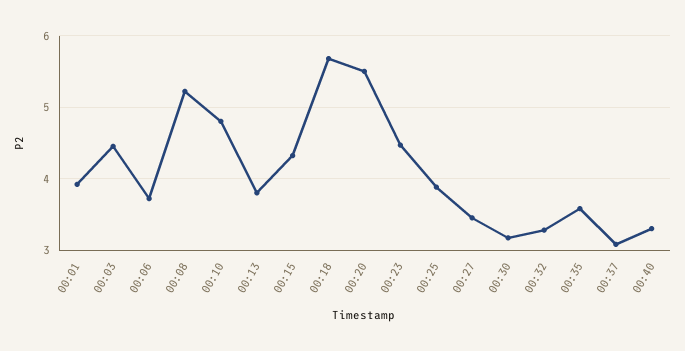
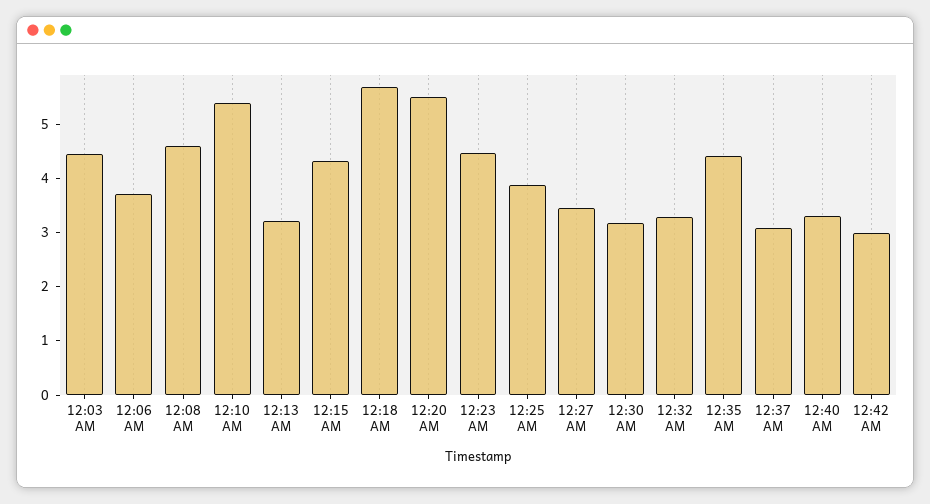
00:01: 3.9 -> none
00:08: 5.2 -> 4.6
00:10: 4.8 -> 5.4
00:13: 3.8 -> 3.2
00:35: 3.6 -> 4.4
12:42 AM: none -> 3

